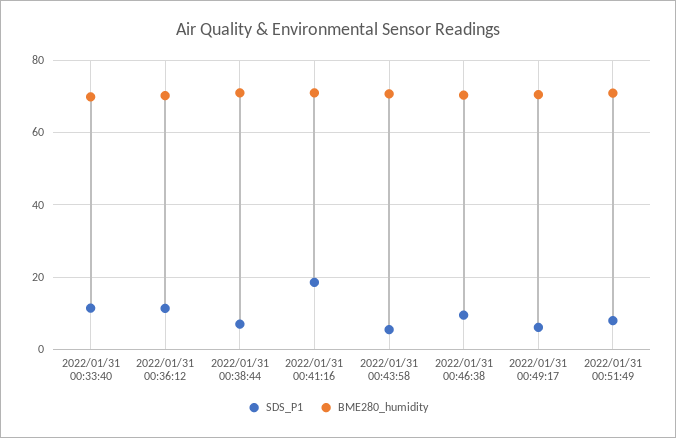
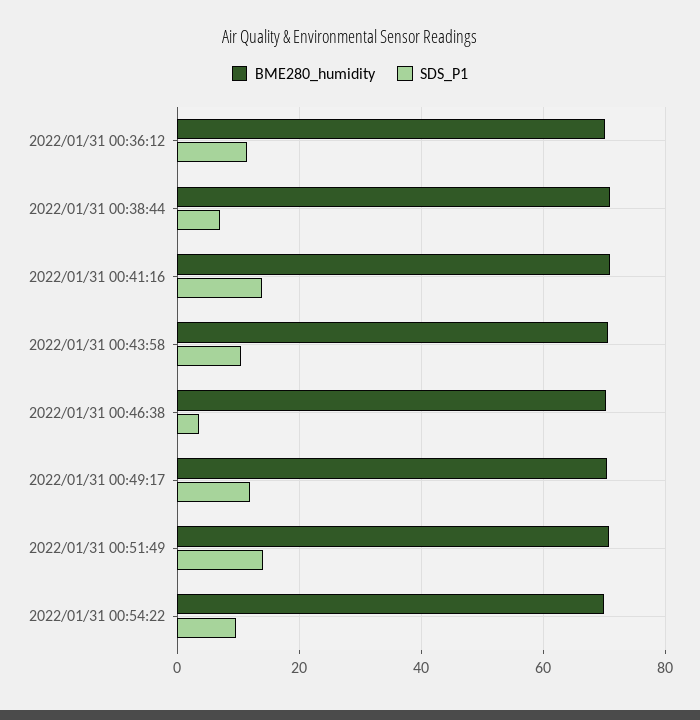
SDS_P1, 2022/01/31 00:33:40: 12 -> none
BME280_humidity, 2022/01/31 00:33:40: 70 -> none
SDS_P1, 2022/01/31 00:41:16: 18 -> 14
SDS_P1, 2022/01/31 00:43:58: 6 -> 10
SDS_P1, 2022/01/31 00:46:38: 10 -> 4
SDS_P1, 2022/01/31 00:49:17: 6 -> 12
SDS_P1, 2022/01/31 00:51:49: 8 -> 14
BME280_humidity, 2022/01/31 00:54:22: none -> 70
SDS_P1, 2022/01/31 00:54:22: none -> 10

